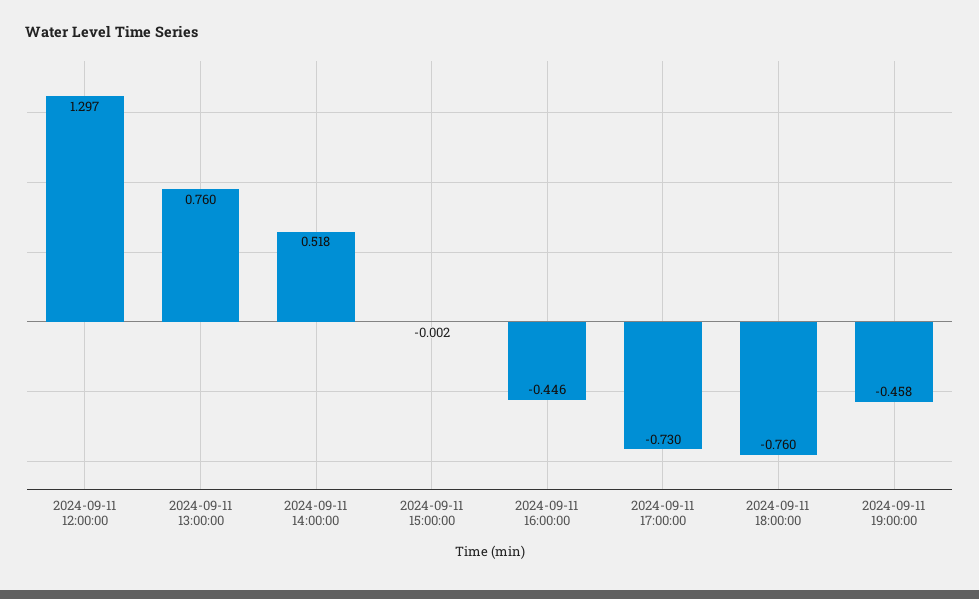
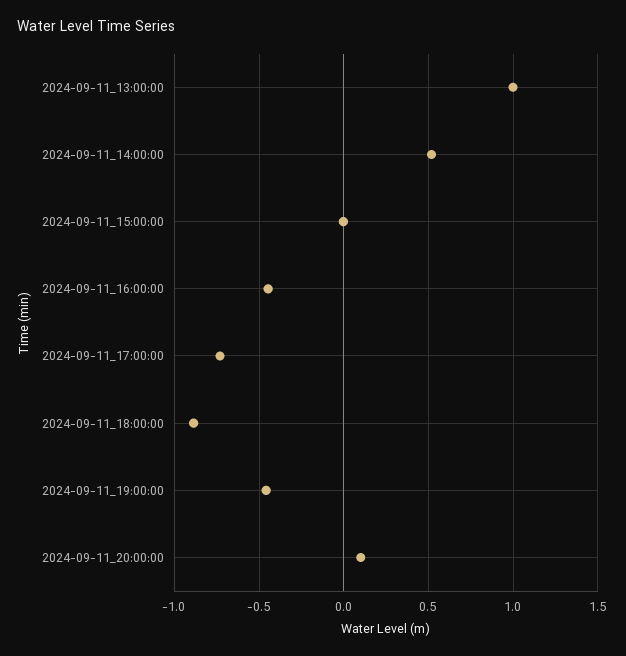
2024-09-11 12:00:00: 1.297 -> none
2024-09-11 13:00:00: 0.76 -> 1
2024-09-11 18:00:00: -0.76 -> -0.9
2024-09-11_20:00:00: none -> 0.1

